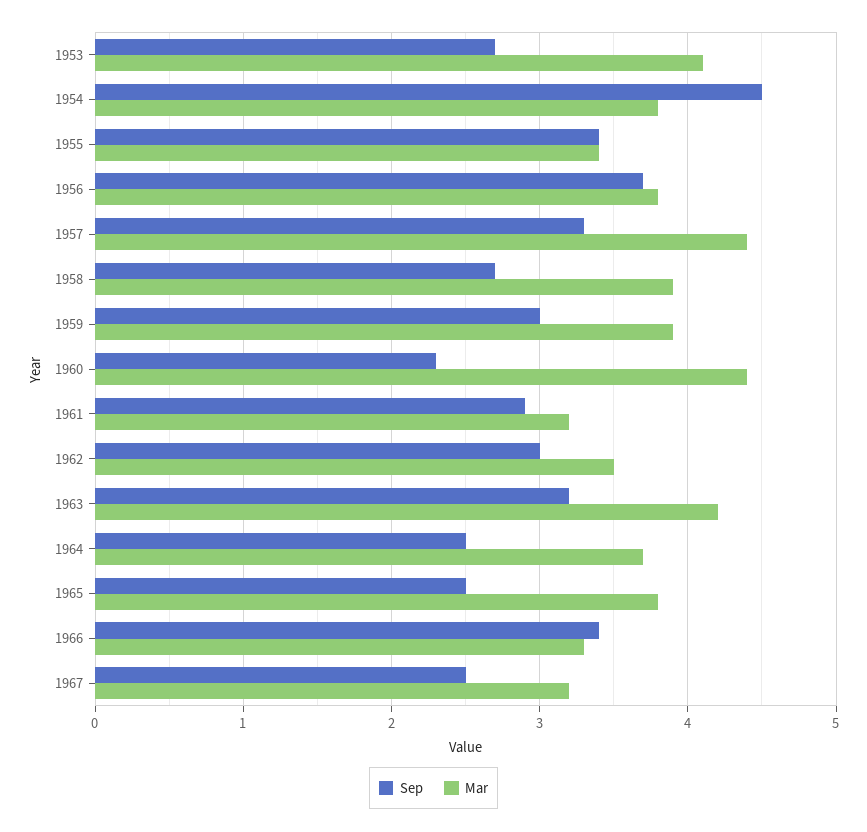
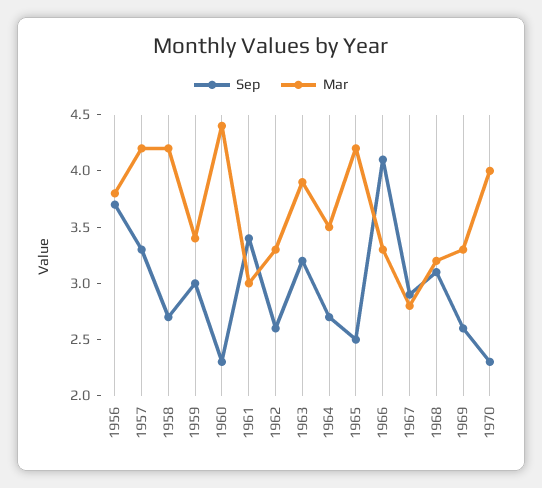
Sep, 1953: 2.7 -> none
Mar, 1953: 4.1 -> none
Sep, 1954: 4.5 -> none
Mar, 1954: 3.8 -> none
Sep, 1955: 3.4 -> none
Mar, 1955: 3.4 -> none
Mar, 1957: 4.4 -> 4.2
Mar, 1958: 3.9 -> 4.2
Mar, 1959: 3.9 -> 3.4
Sep, 1961: 2.9 -> 3.4
Mar, 1961: 3.2 -> 3
Sep, 1962: 3 -> 2.6
Mar, 1962: 3.5 -> 3.3
Mar, 1963: 4.2 -> 3.9
Sep, 1964: 2.5 -> 2.7
Mar, 1964: 3.7 -> 3.5
Mar, 1965: 3.8 -> 4.2
Sep, 1966: 3.4 -> 4.1
Sep, 1967: 2.5 -> 2.9
Mar, 1967: 3.2 -> 2.8
Sep, 1968: none -> 3.1
Mar, 1968: none -> 3.2
Sep, 1969: none -> 2.6
Mar, 1969: none -> 3.3
Sep, 1970: none -> 2.3
Mar, 1970: none -> 4

